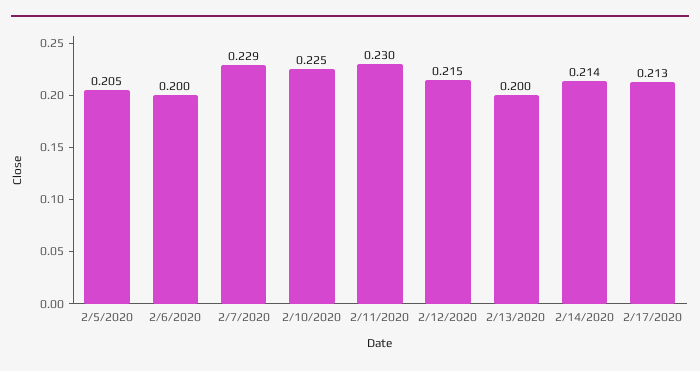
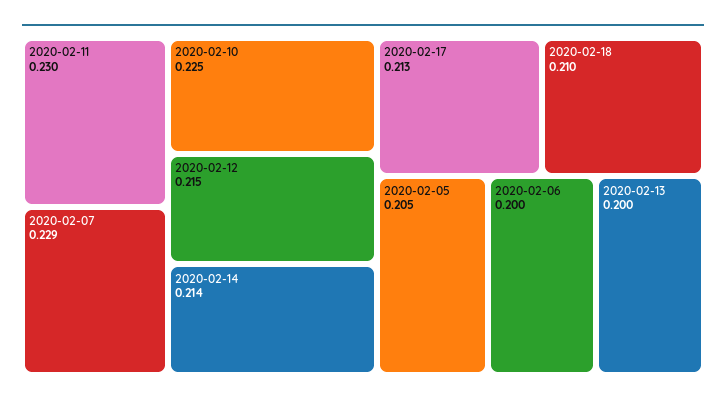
2020-02-18: none -> 0.21

